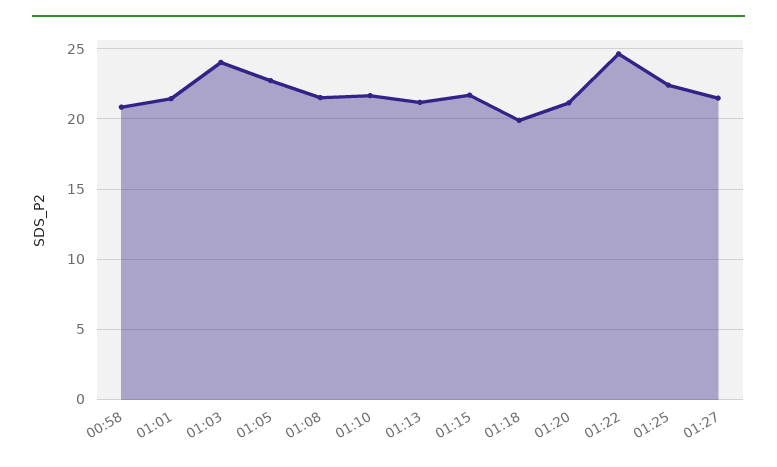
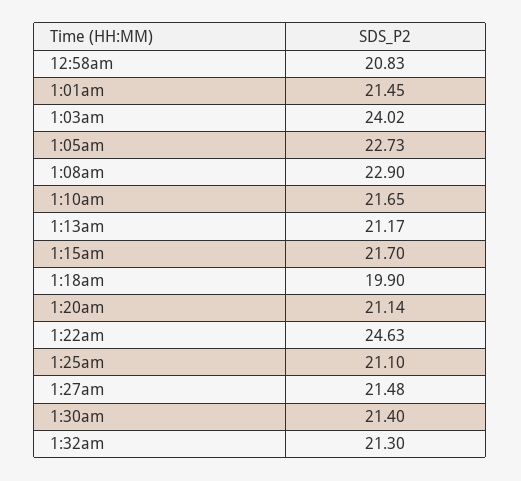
01:08: 21.5 -> 22.9
01:25: 22.5 -> 21.1
1:30am: none -> 21.4
1:32am: none -> 21.3

